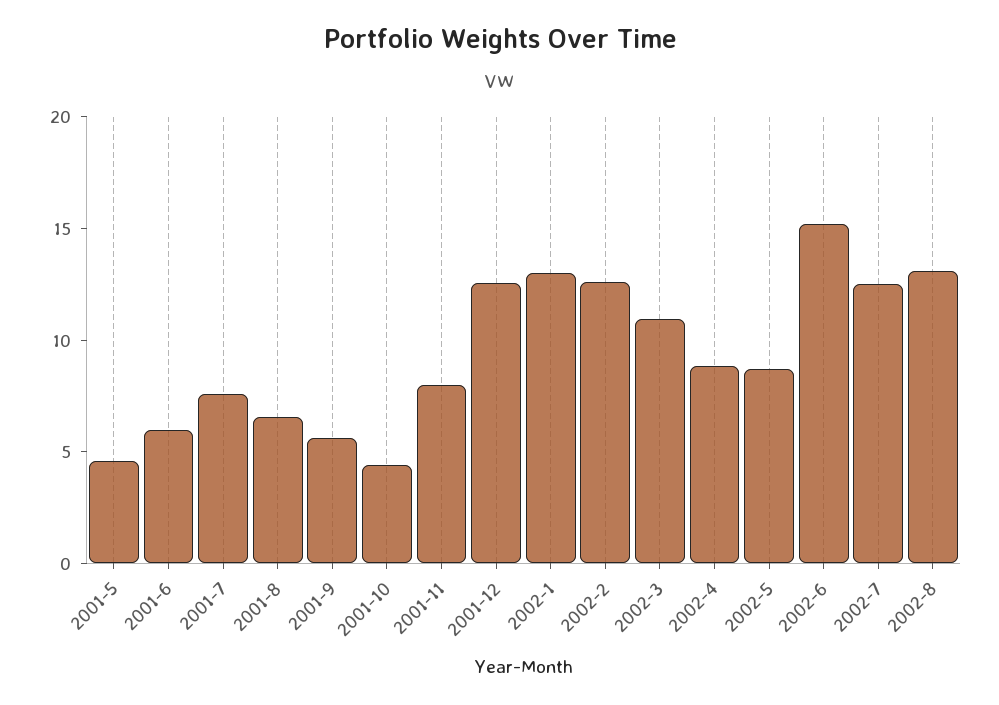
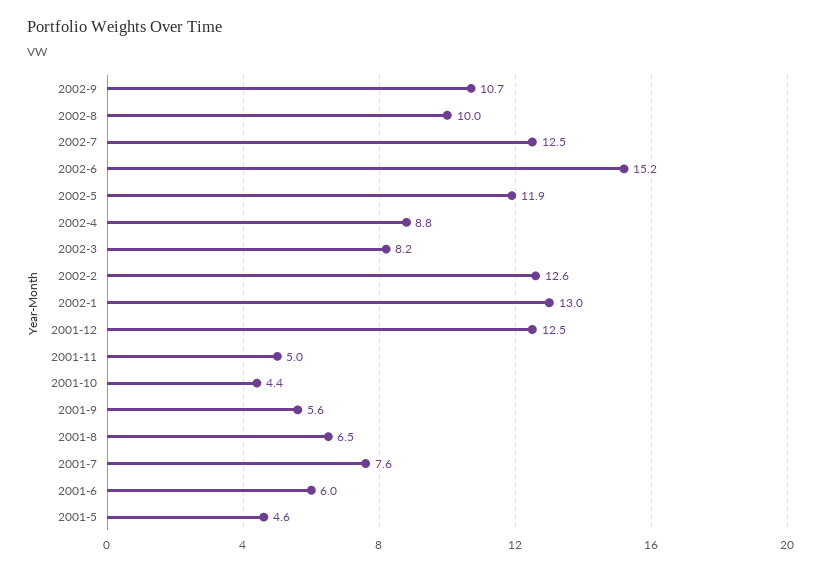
2001-11: 8 -> 5
2002-3: 11 -> 8.2
2002-5: 9 -> 11.9
2002-8: 13 -> 10
2002-9: none -> 10.7

